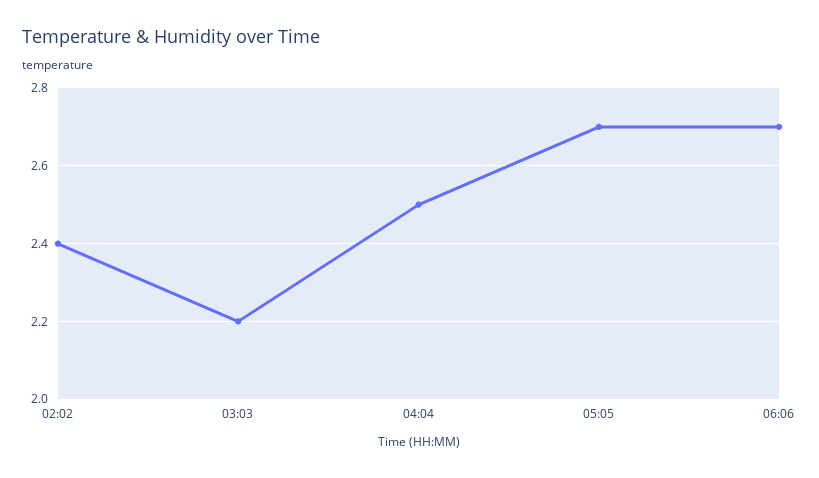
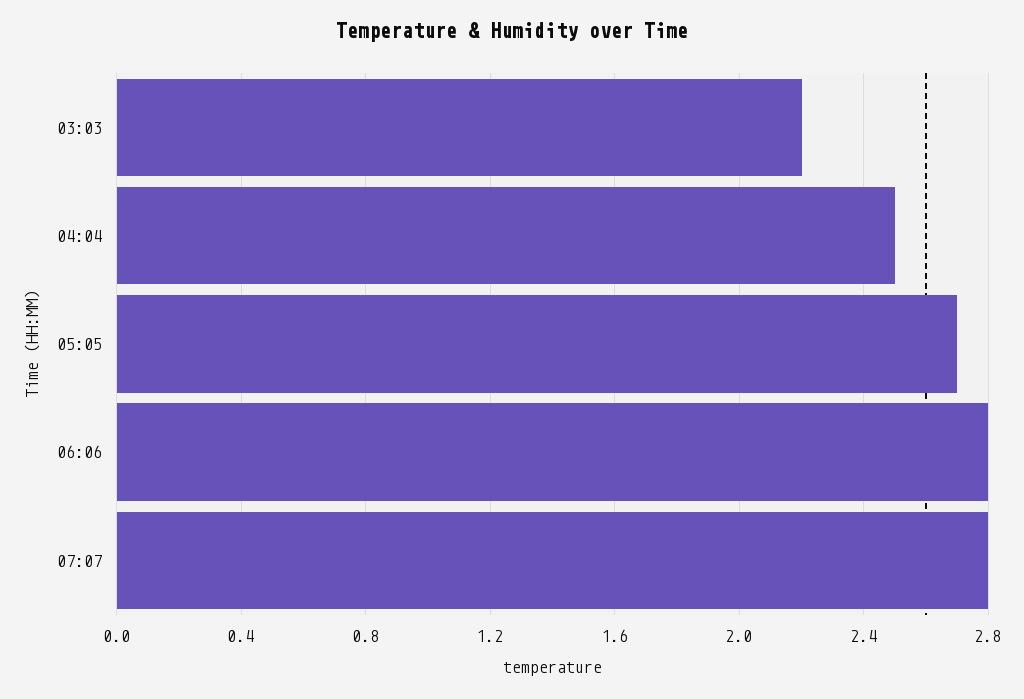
02:02: 2.4 -> none
06:06: 2.7 -> 2.8
07:07: none -> 2.8

